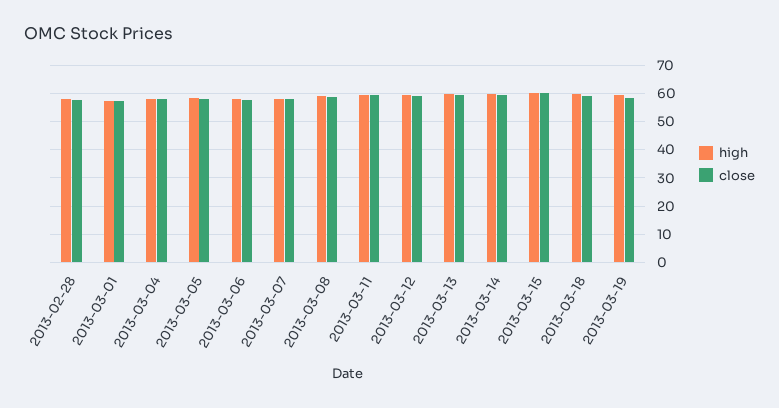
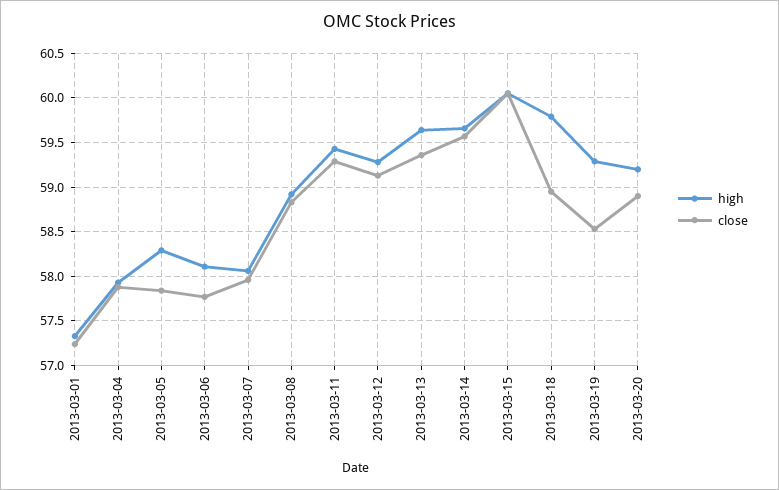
high, 2013-02-28: 57.5 -> none
close, 2013-02-28: 57.5 -> none
high, 2013-03-20: none -> 59.2
close, 2013-03-20: none -> 58.9

